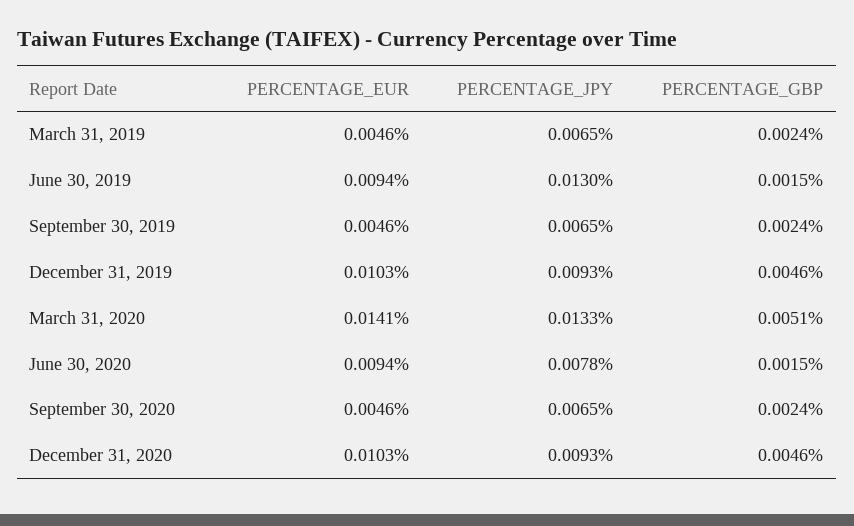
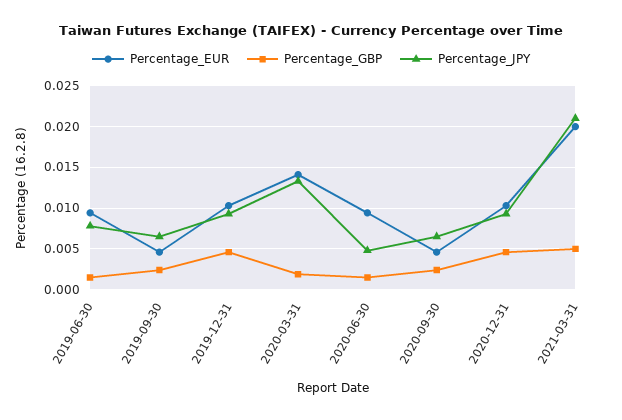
PERCENTAGE_EUR, March 31, 2019: 0.0046 -> none
PERCENTAGE_JPY, March 31, 2019: 0.0065 -> none
PERCENTAGE_GBP, March 31, 2019: 0.0024 -> none
PERCENTAGE_JPY, June 30, 2019: 0.013 -> 0.008
PERCENTAGE_GBP, March 31, 2020: 0.0051 -> 0.002
PERCENTAGE_JPY, June 30, 2020: 0.0078 -> 0.005
PERCENTAGE_EUR, 2021-03-31: none -> 0.02
PERCENTAGE_GBP, 2021-03-31: none -> 0.005
PERCENTAGE_JPY, 2021-03-31: none -> 0.021

